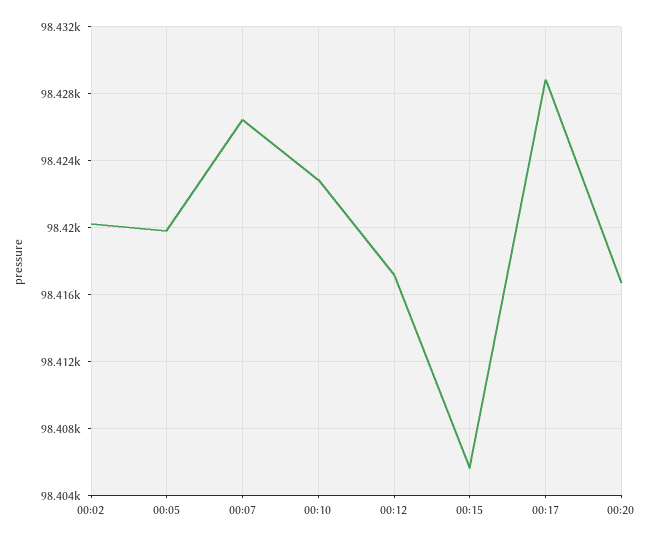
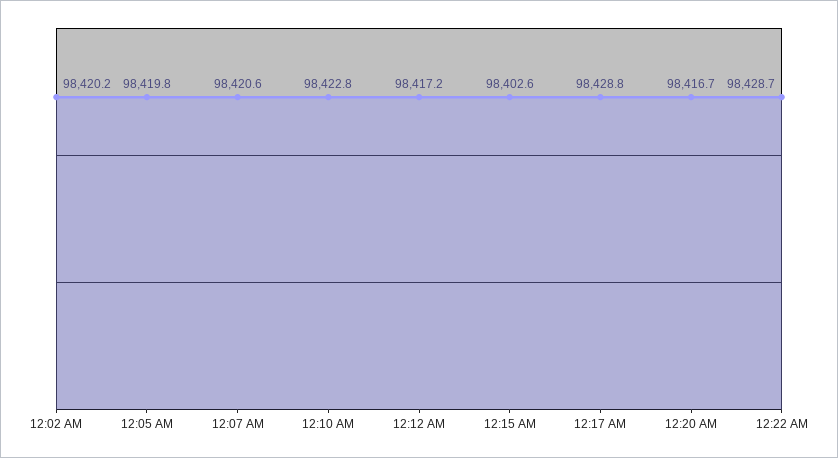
00:07: 98426.5 -> 98420.6
00:15: 98405.5 -> 98402.6
12:22 AM: none -> 98428.7

